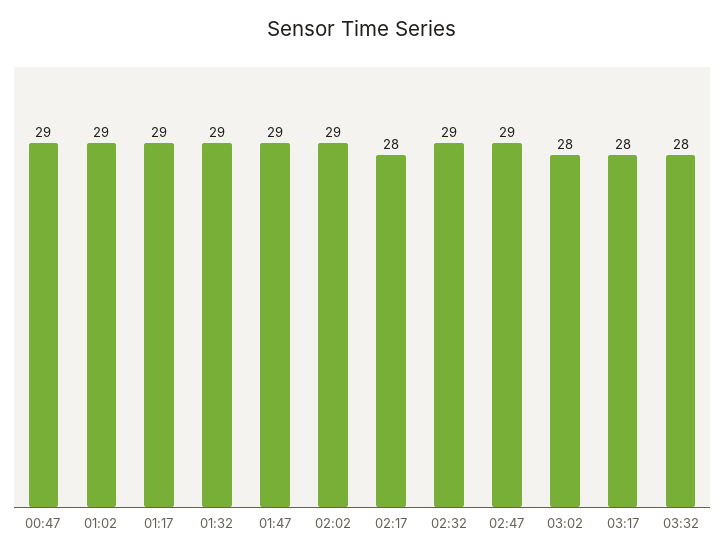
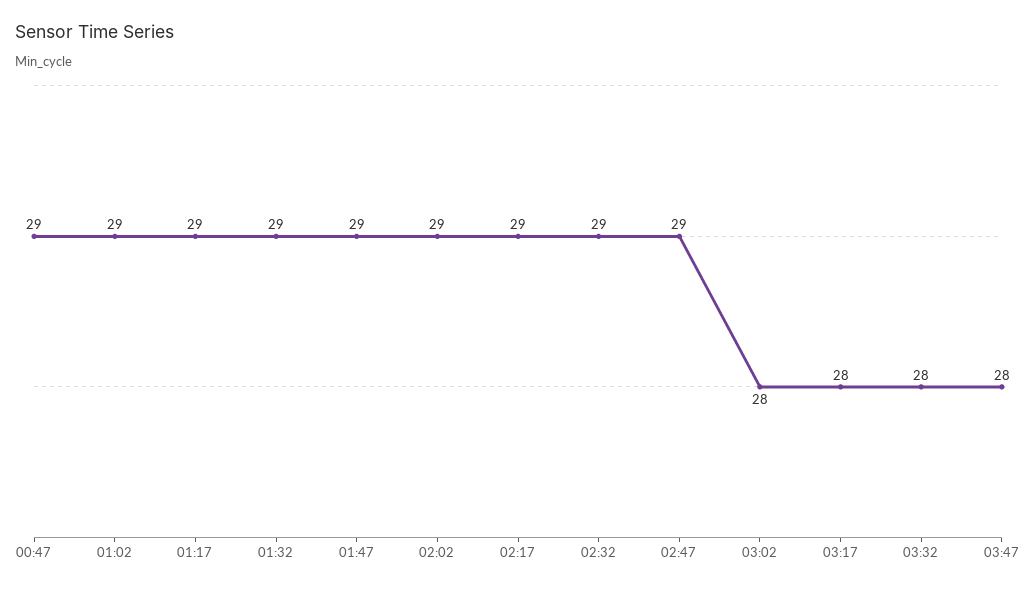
02:17: 28 -> 29
03:47: none -> 28

